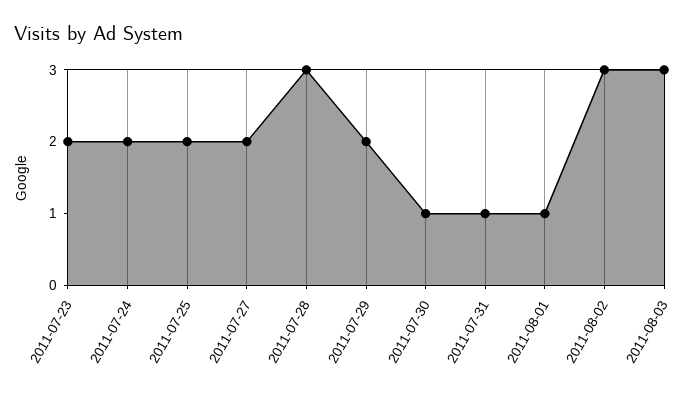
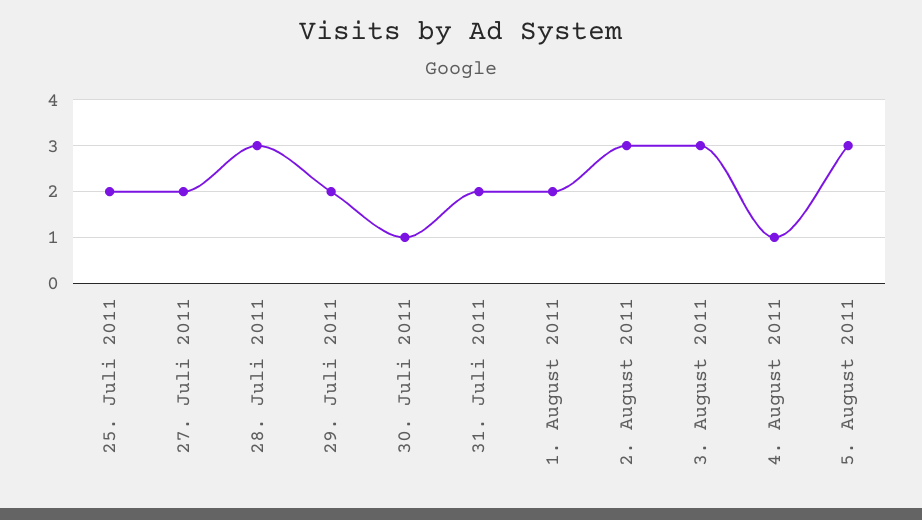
2011-07-23: 2 -> none
2011-07-24: 2 -> none
2011-07-31: 1 -> 2
2011-08-01: 1 -> 2
4. August 2011: none -> 1
5. August 2011: none -> 3

